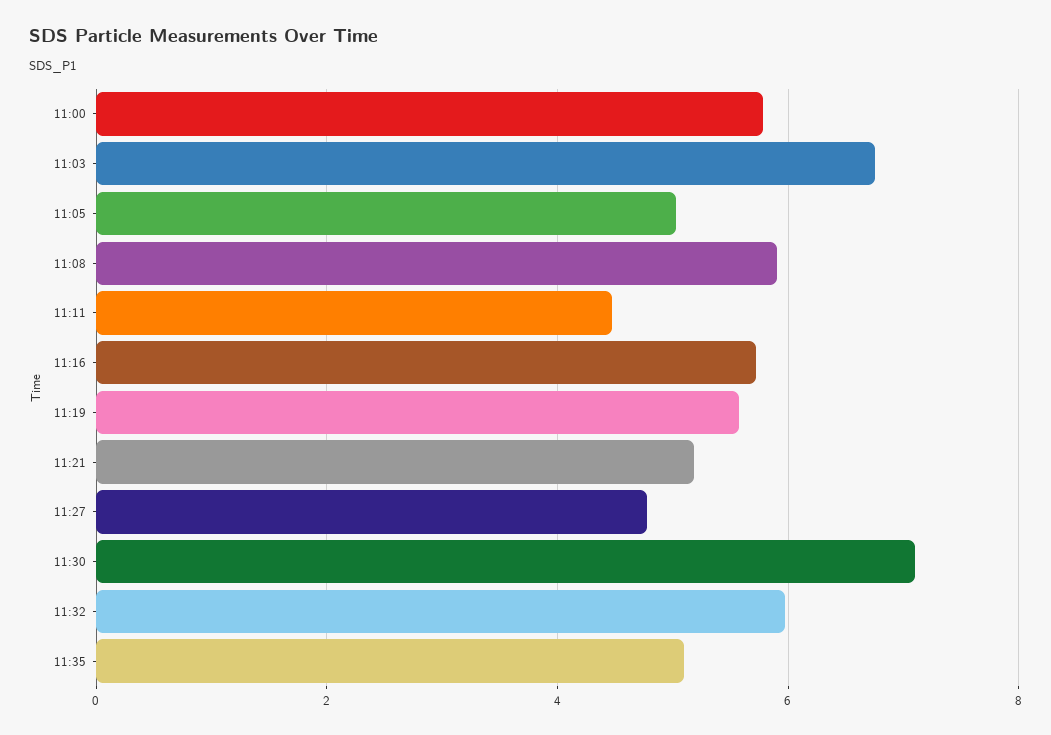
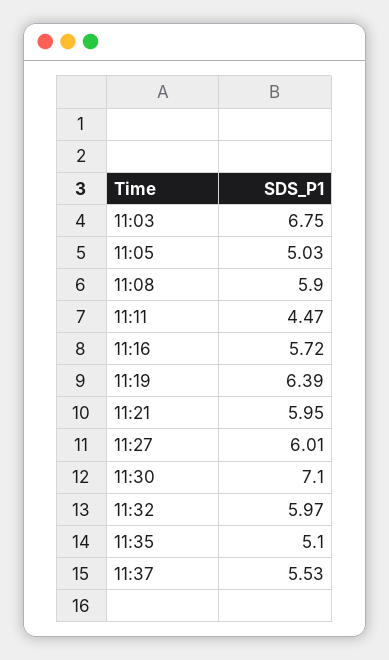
11:00: 5.8 -> none
11:19: 5.6 -> 6.39
11:21: 5.2 -> 5.95
11:27: 4.8 -> 6.01
11:37: none -> 5.53

